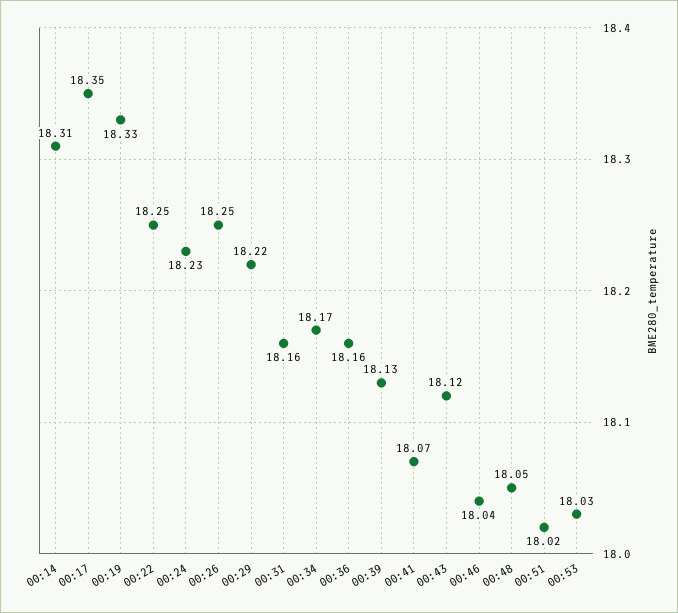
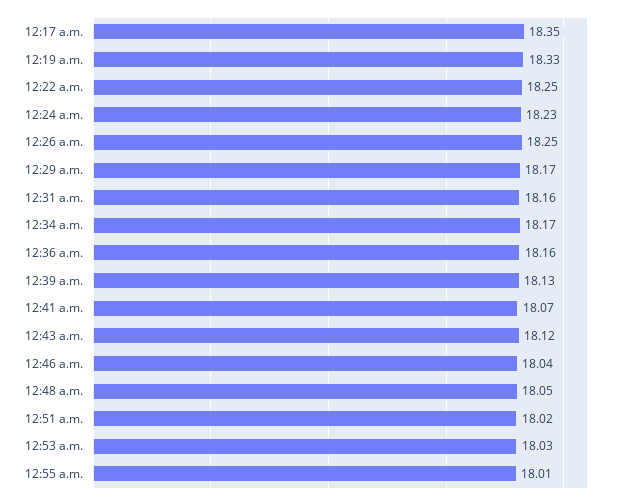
00:14: 18.31 -> none
00:29: 18.22 -> 18.17
12:55 a.m.: none -> 18.01

